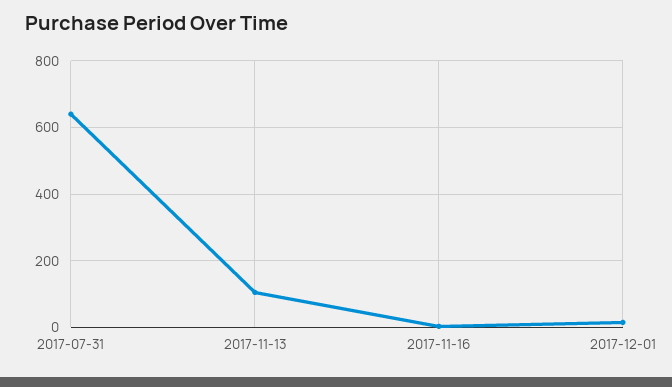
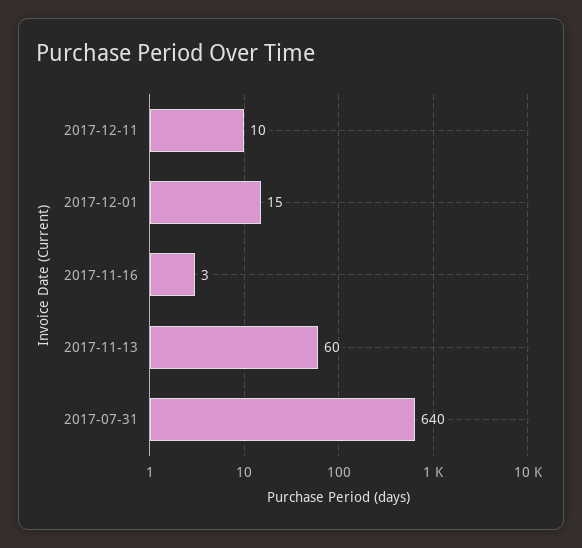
2017-11-13: 100 -> 60
2017-12-11: none -> 10

